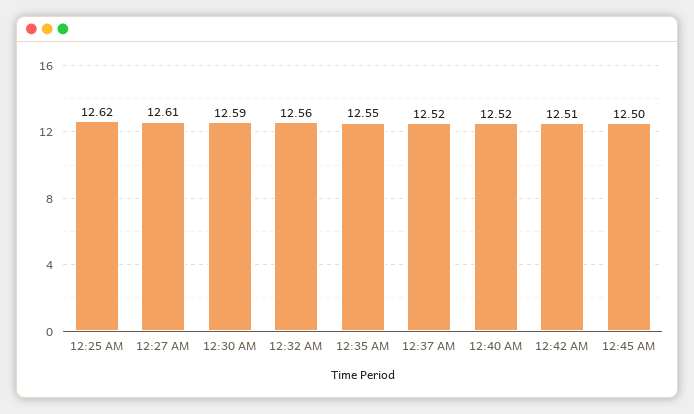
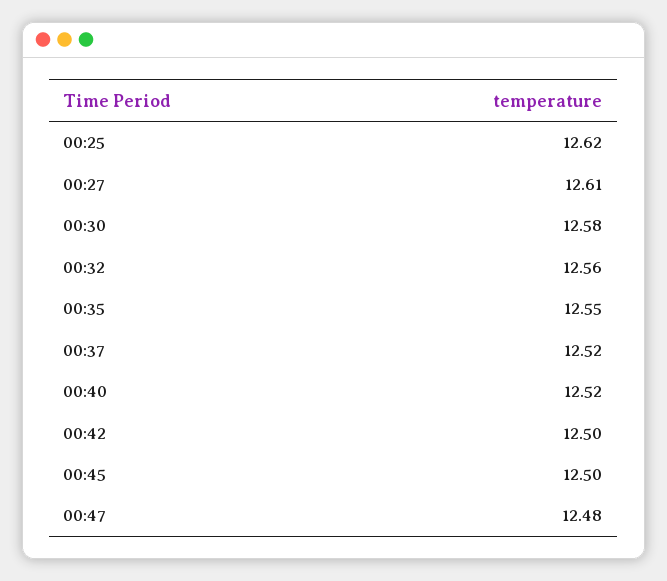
12:30 AM: 12.59 -> 12.58
12:42 AM: 12.51 -> 12.5
00:47: none -> 12.48

